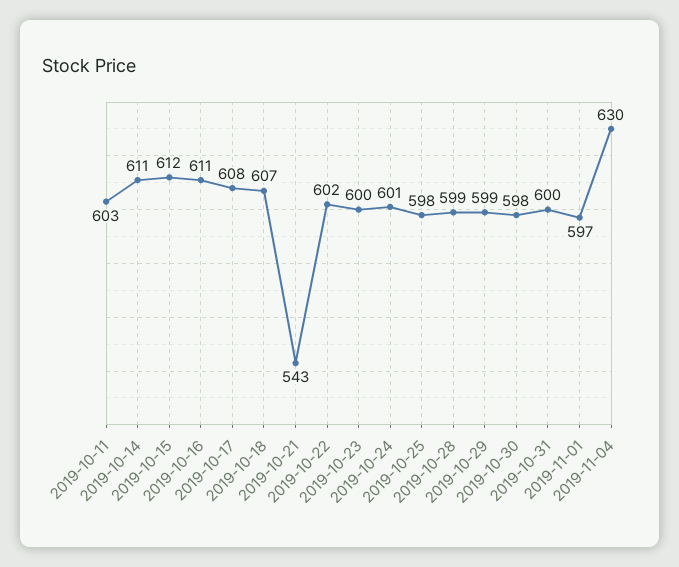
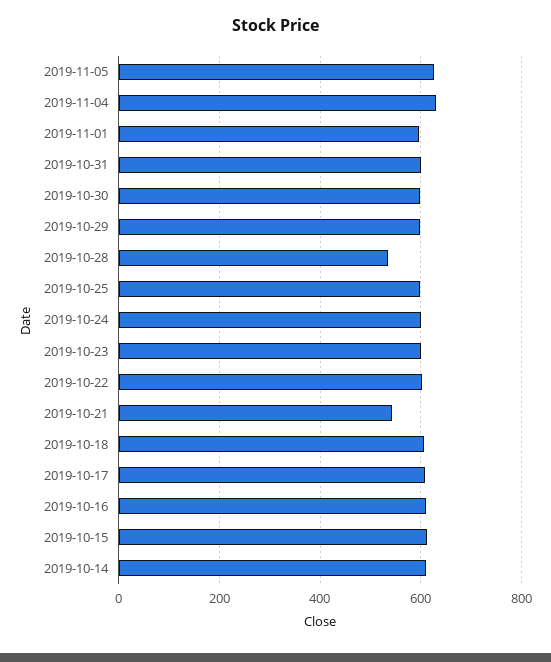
2019-10-11: 603 -> none
2019-10-28: 599 -> 540
2019-11-05: none -> 620

